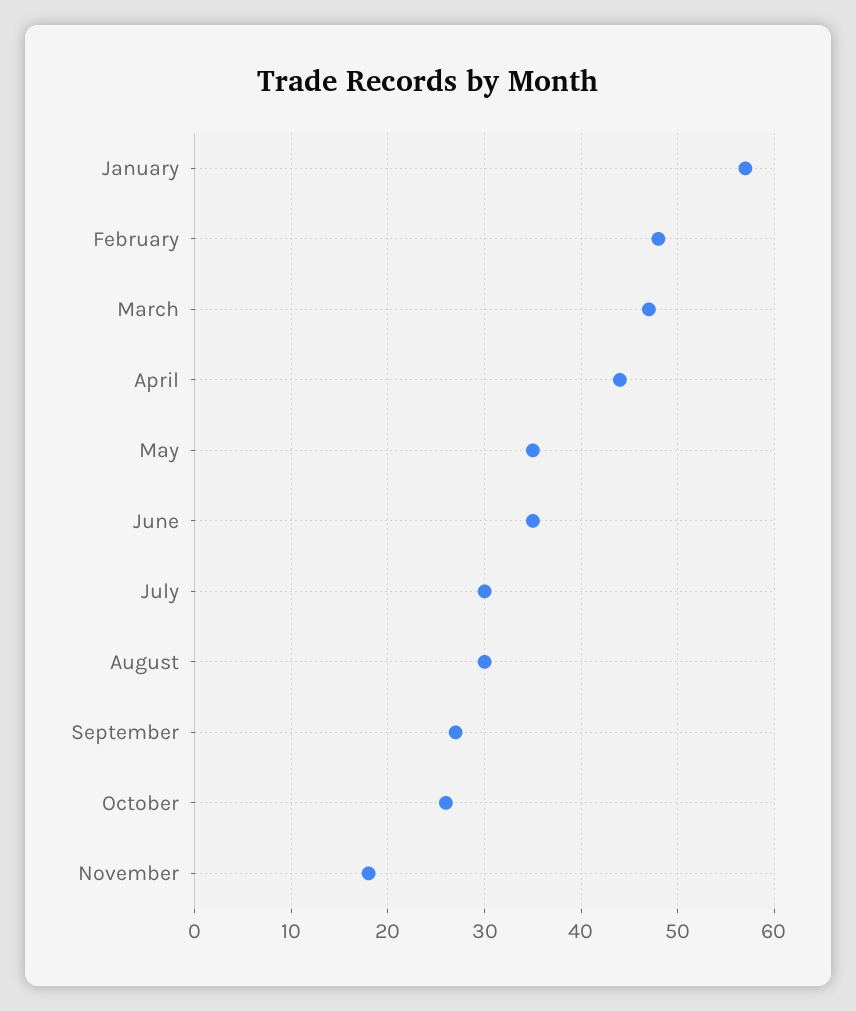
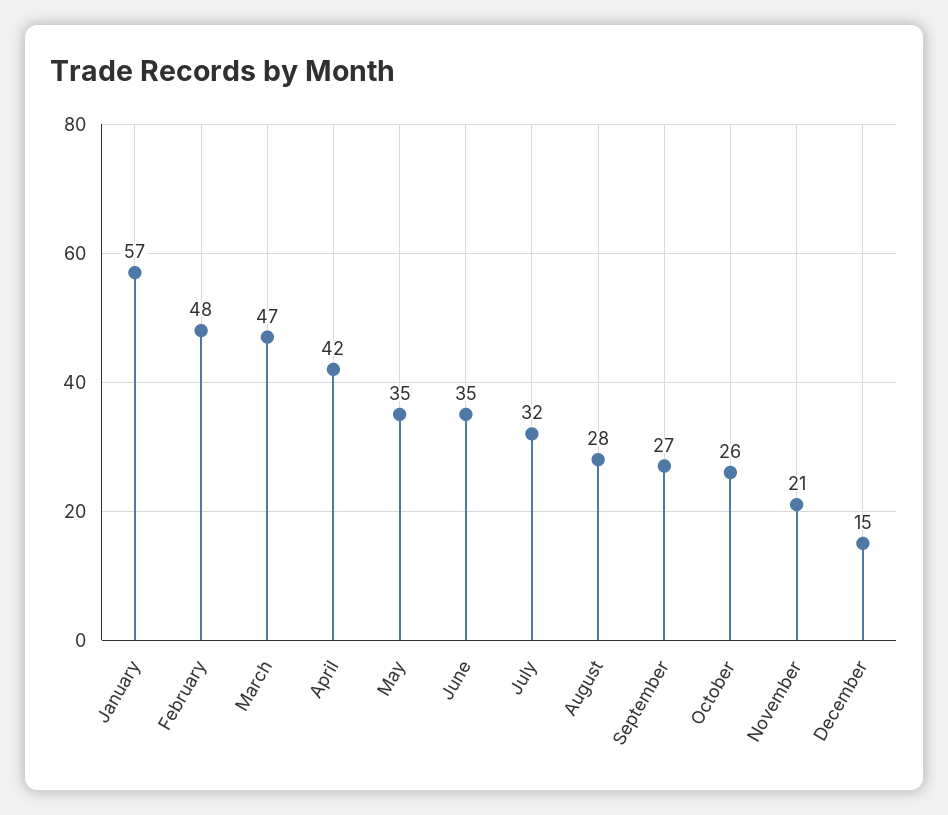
April: 44 -> 42
July: 30 -> 32
August: 30 -> 28
November: 18 -> 21
December: none -> 15

